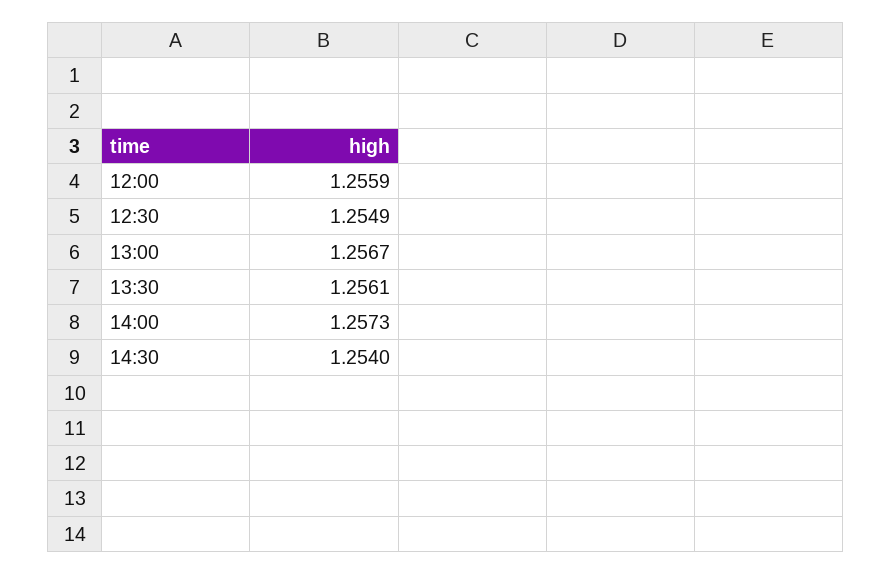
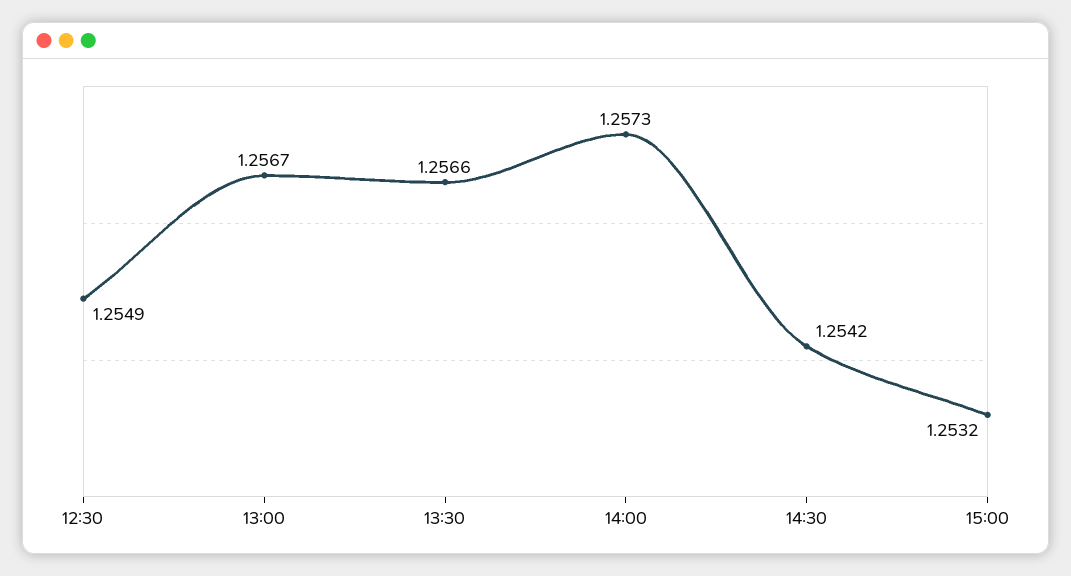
12:00: 1.2559 -> none
13:30: 1.2561 -> 1.2566
14:30: 1.254 -> 1.2542
15:00: none -> 1.2532

